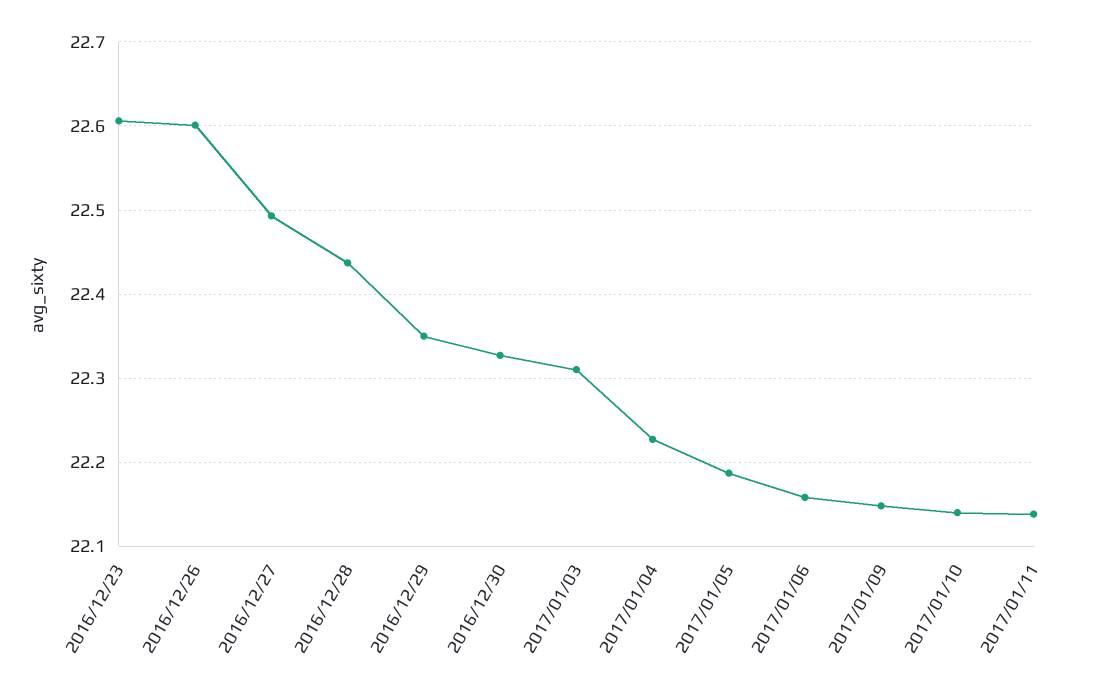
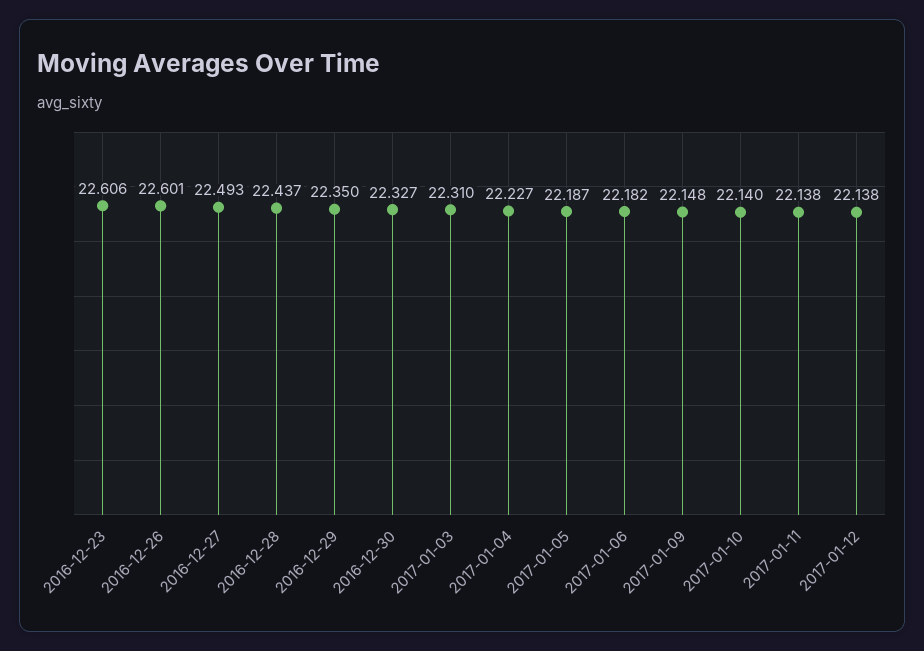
2017/01/06: 22.16 -> 22.182
2017-01-12: none -> 22.138

